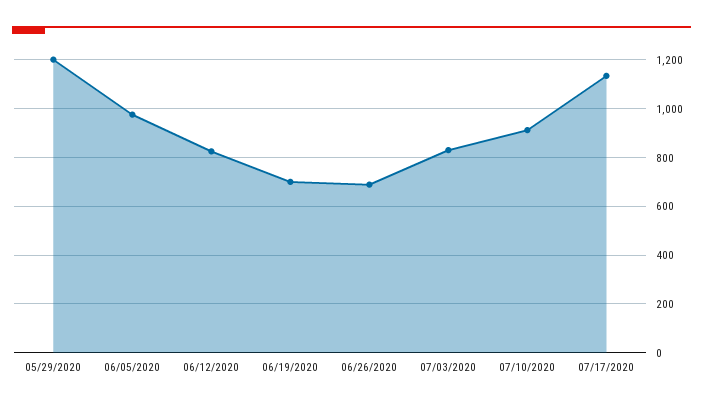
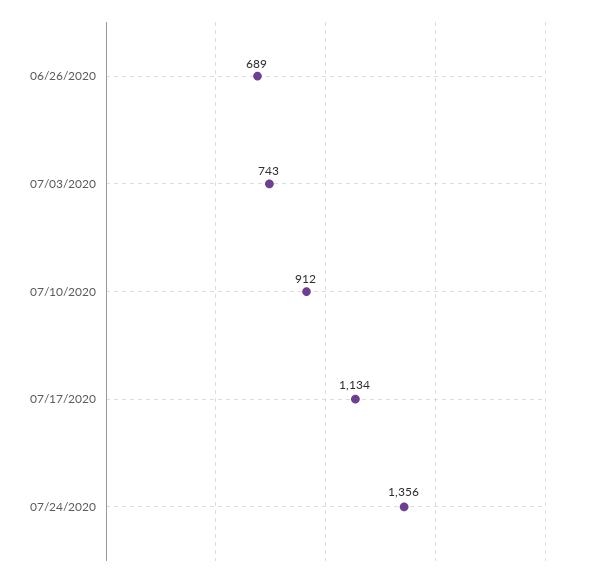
05/29/2020: 1200 -> none
06/05/2020: 975 -> none
06/12/2020: 825 -> none
06/19/2020: 700 -> none
07/03/2020: 825 -> 743
07/24/2020: none -> 1356

